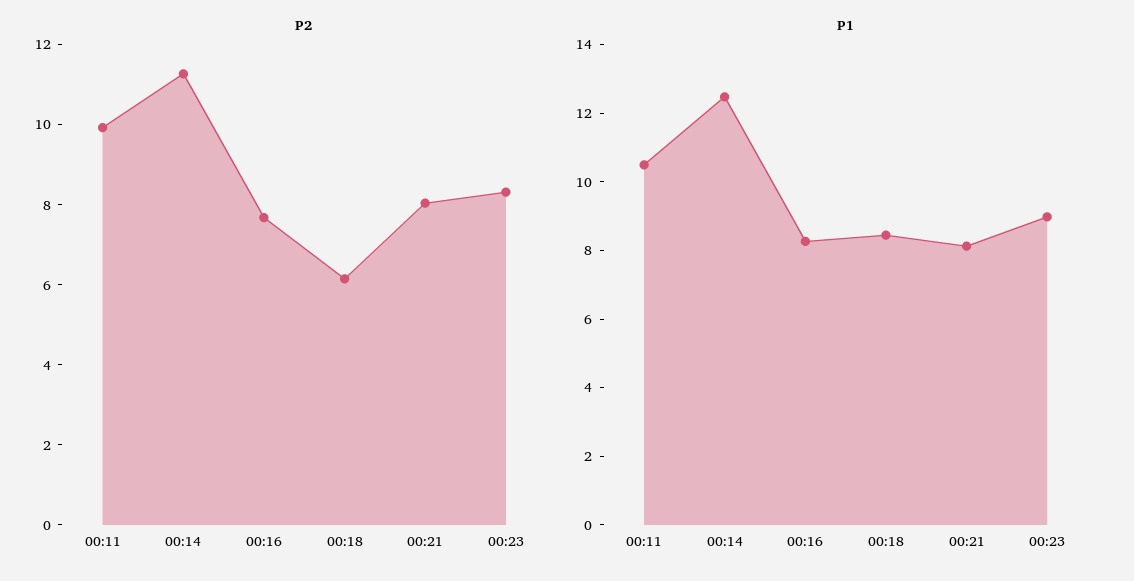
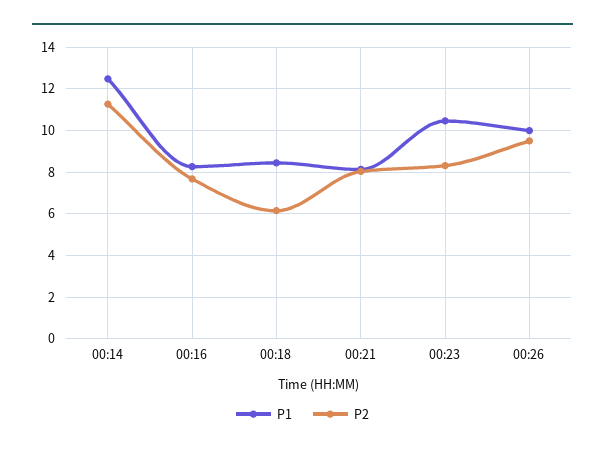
P2, 00:11: 10 -> none
P1, 00:11: 10.5 -> none
P1, 00:23: 9 -> 10.5
P1, 00:26: none -> 10
P2, 00:26: none -> 9.5

